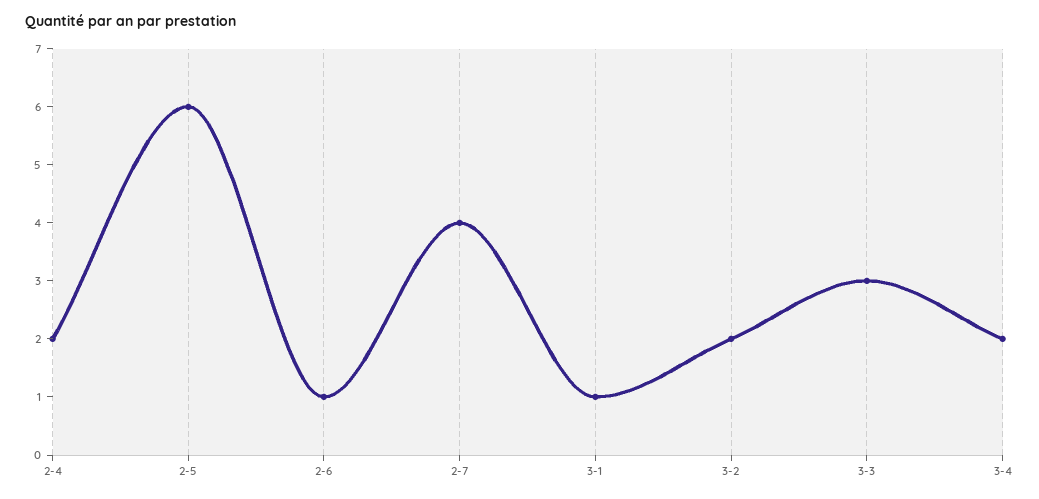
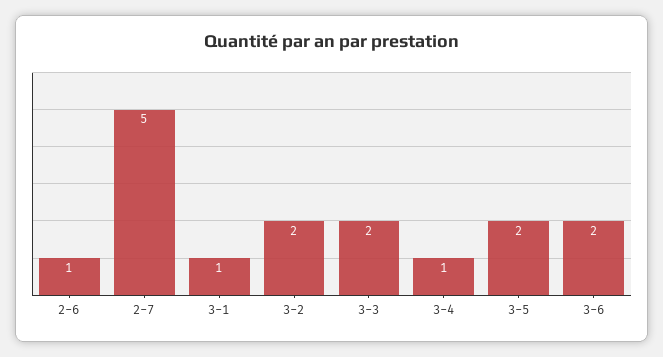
2-4: 2 -> none
2-5: 6 -> none
2-7: 4 -> 5
3-3: 3 -> 2
3-4: 2 -> 1
3-5: none -> 2
3-6: none -> 2

